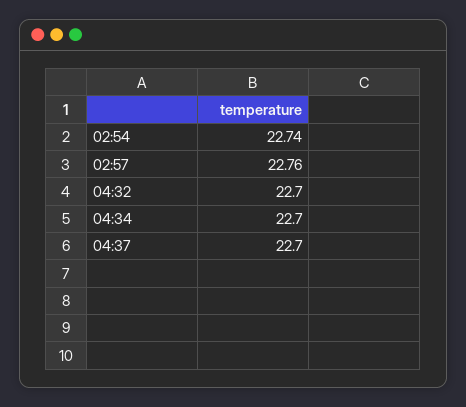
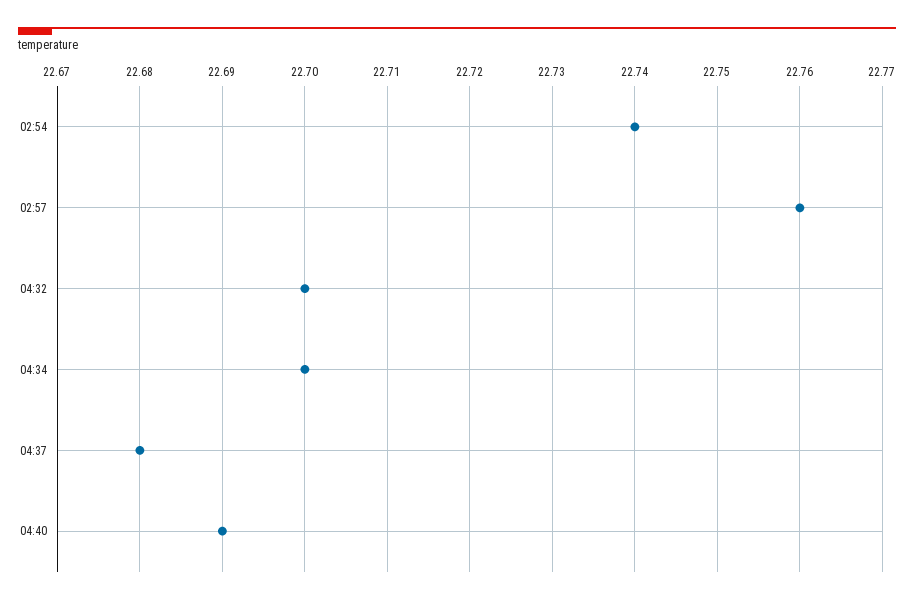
04:37: 22.7 -> 22.68
04:40: none -> 22.69

